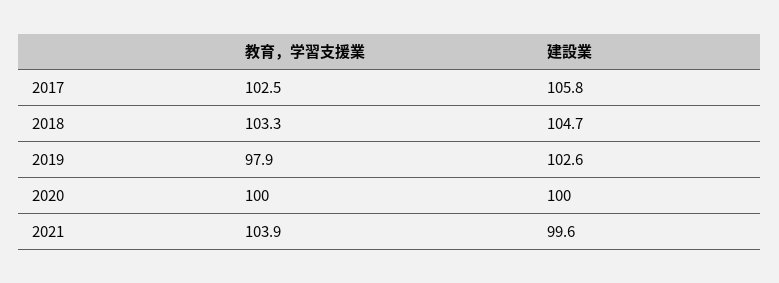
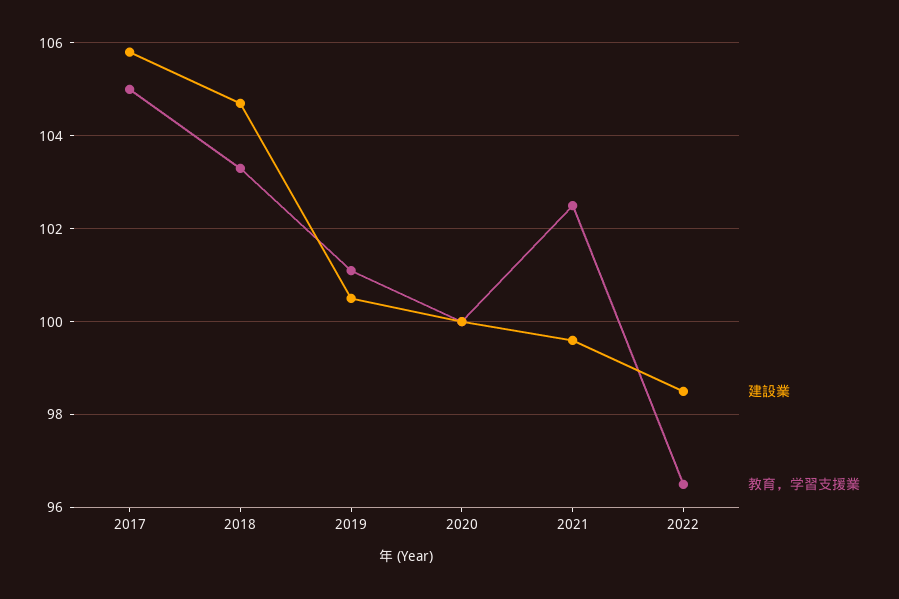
教育，学習支援業, 2017: 102.5 -> 105
教育，学習支援業, 2019: 97.9 -> 101
建設業, 2019: 102.6 -> 100.5
教育，学習支援業, 2021: 103.9 -> 102.5
建設業, 2022: none -> 98.5
教育，学習支援業, 2022: none -> 96.5

